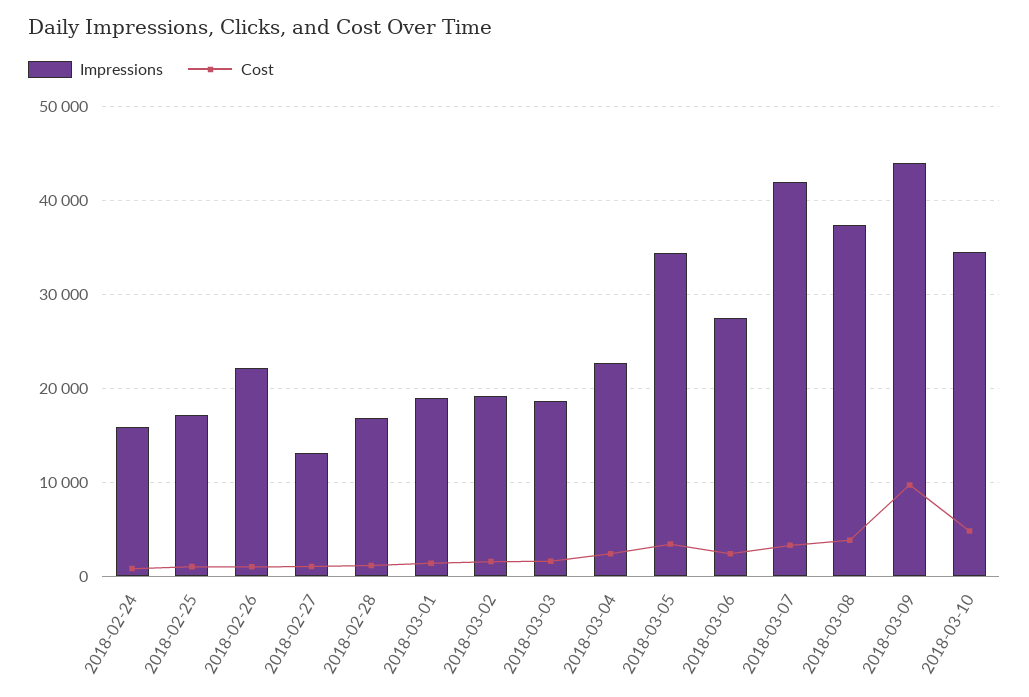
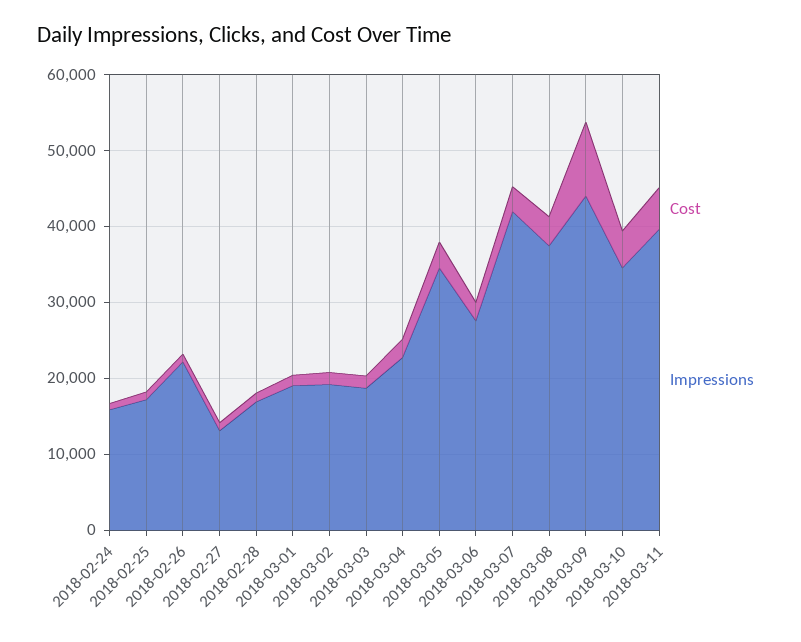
Cost, 2018-03-11: none -> 6000
Impressions, 2018-03-11: none -> 40000

